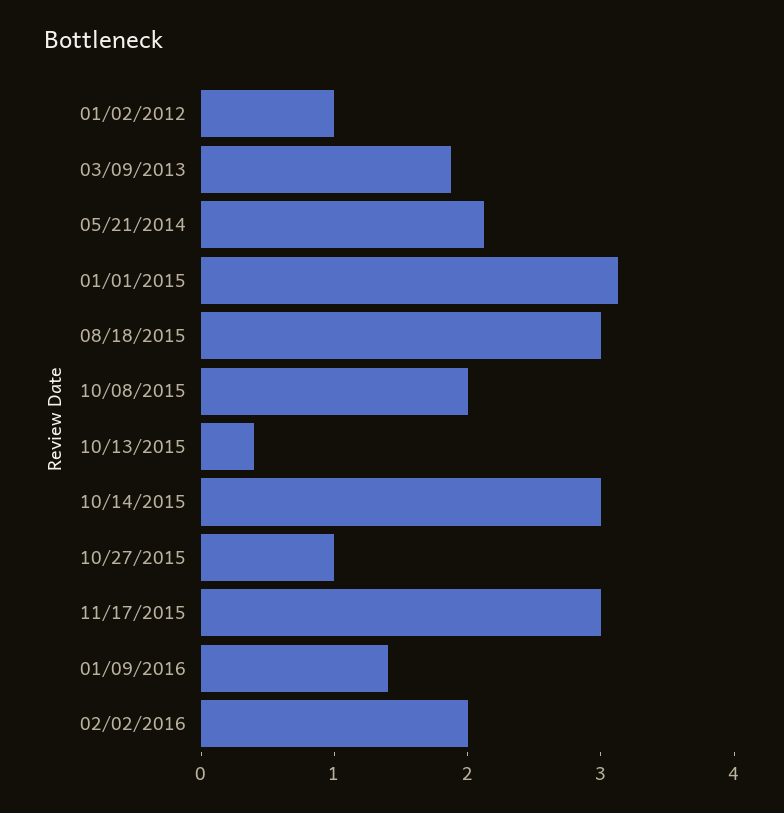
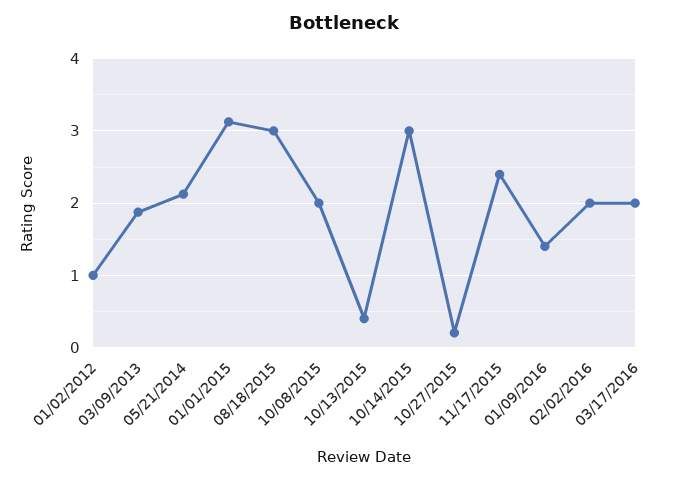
10/27/2015: 1 -> 0.2
11/17/2015: 3 -> 2.4
03/17/2016: none -> 2

